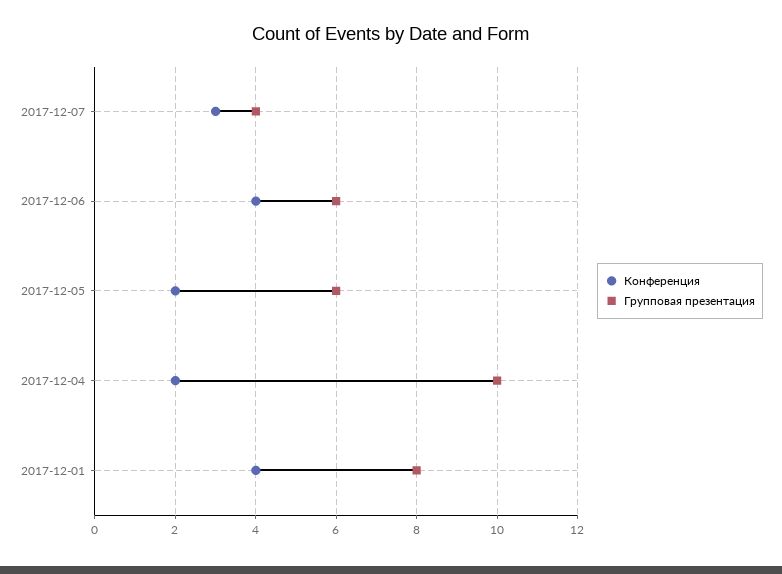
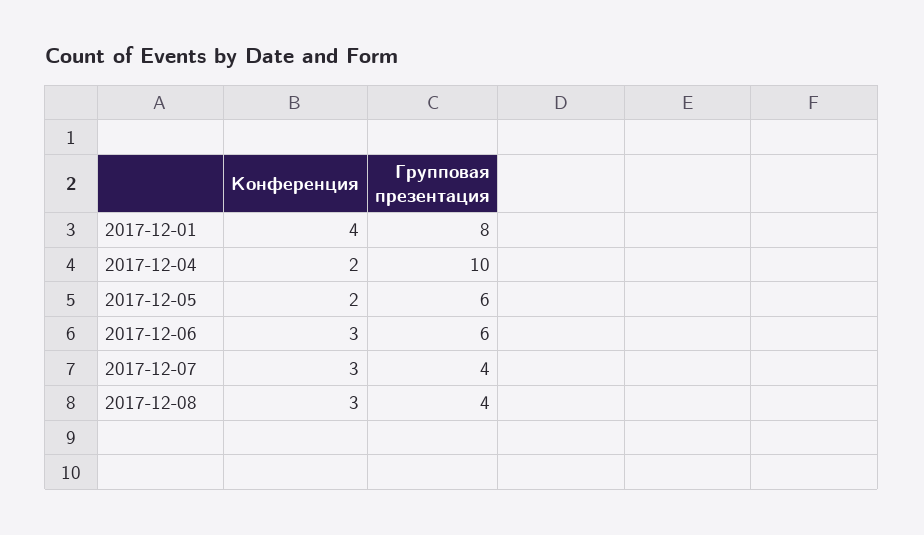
Конференция, 2017-12-06: 4 -> 3
Конференция, 2017-12-08: none -> 3
Групповая презентация, 2017-12-08: none -> 4

